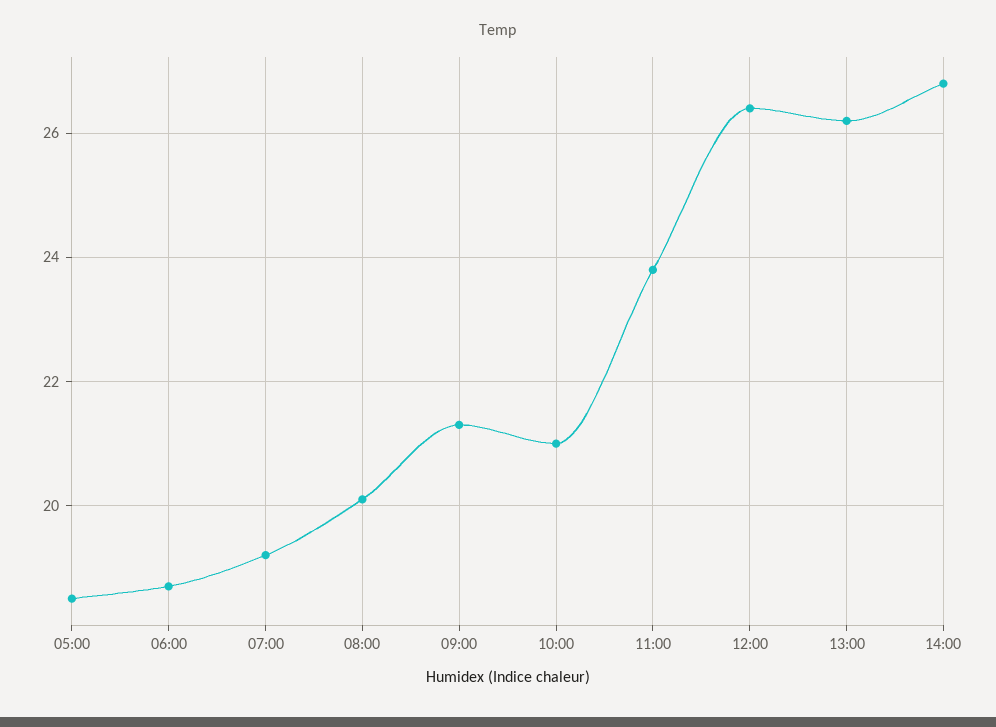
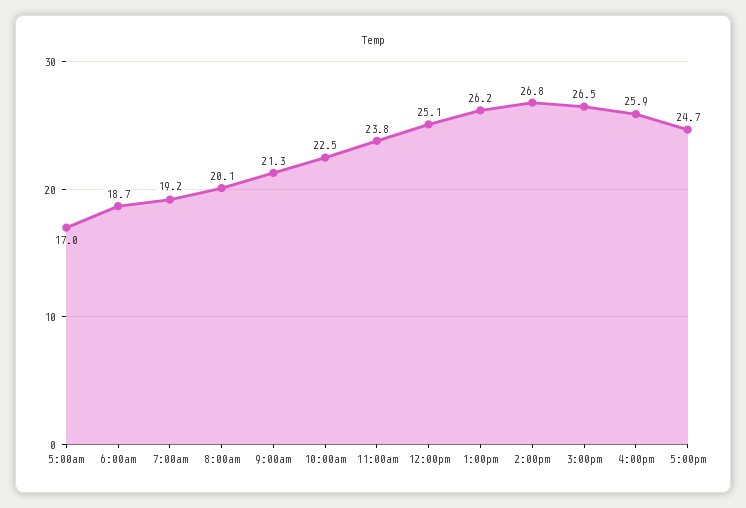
05:00: 18.5 -> 17
10:00: 21 -> 22.5
12:00: 26.5 -> 25.1
3:00pm: none -> 26.5
4:00pm: none -> 25.9
5:00pm: none -> 24.7

